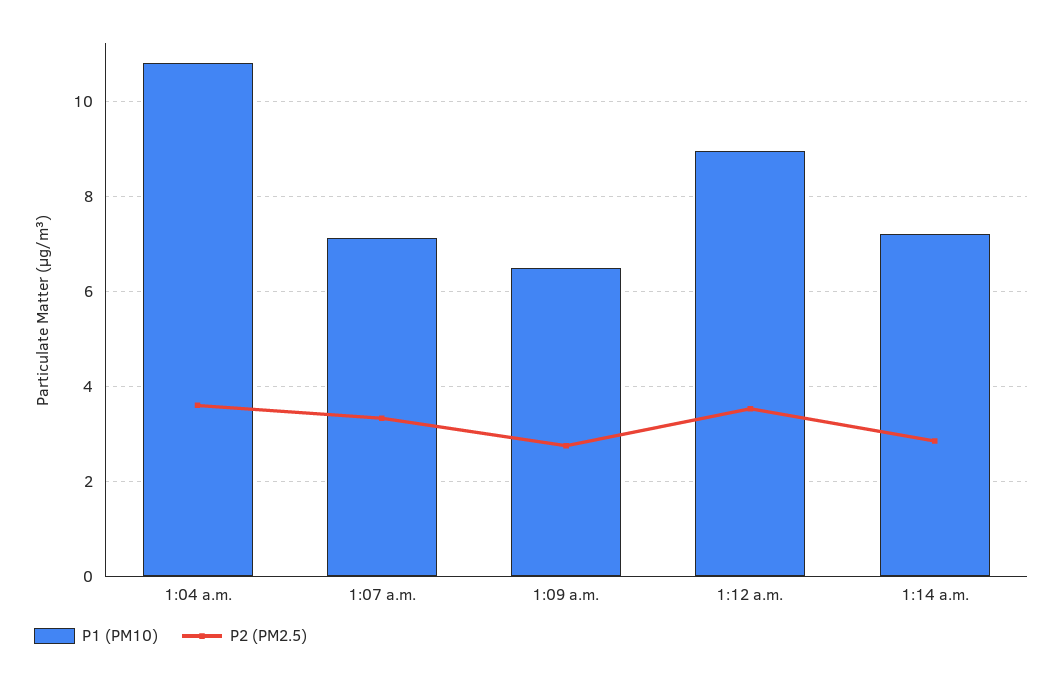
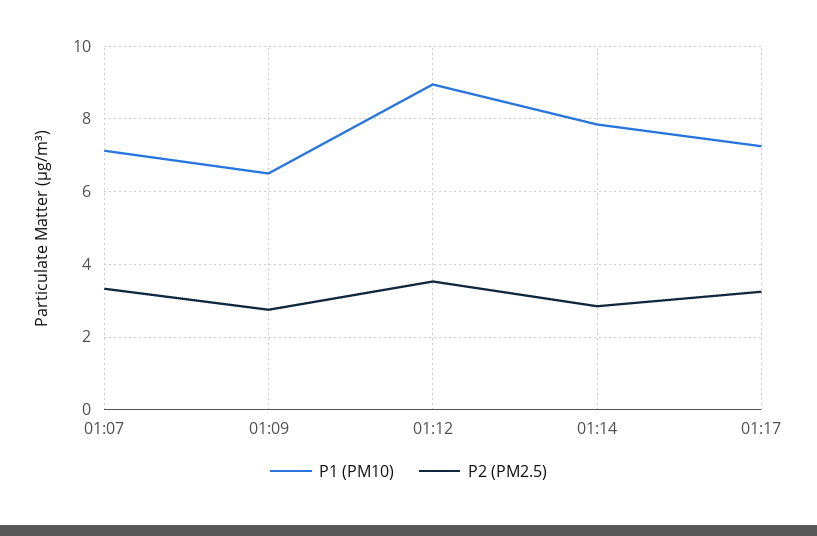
P1 (PM10), 1:04 a.m.: 10.8 -> none
P2 (PM2.5), 1:04 a.m.: 3.6 -> none
P1 (PM10), 1:14 a.m.: 7.2 -> 7.8
P1 (PM10), 01:17: none -> 7.2
P2 (PM2.5), 01:17: none -> 3.2

